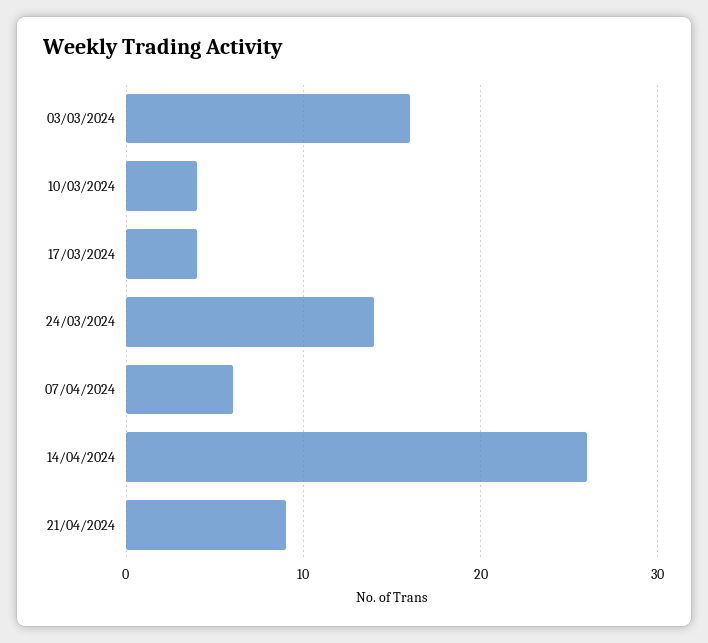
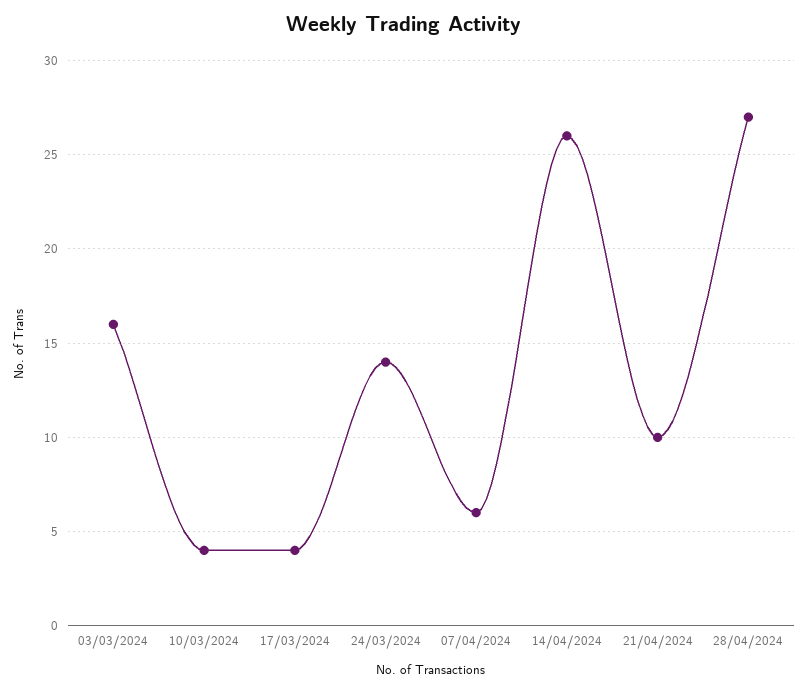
21/04/2024: 9 -> 10
28/04/2024: none -> 27

